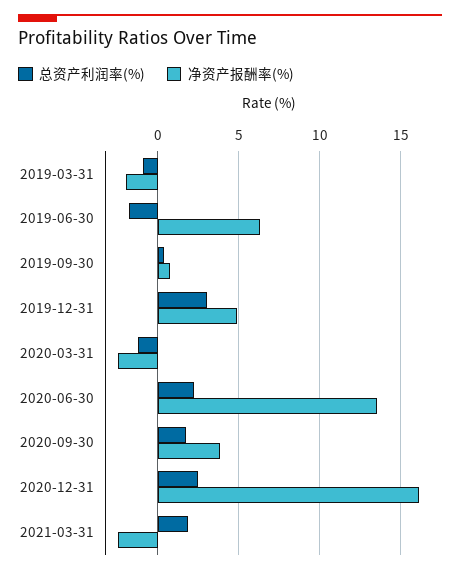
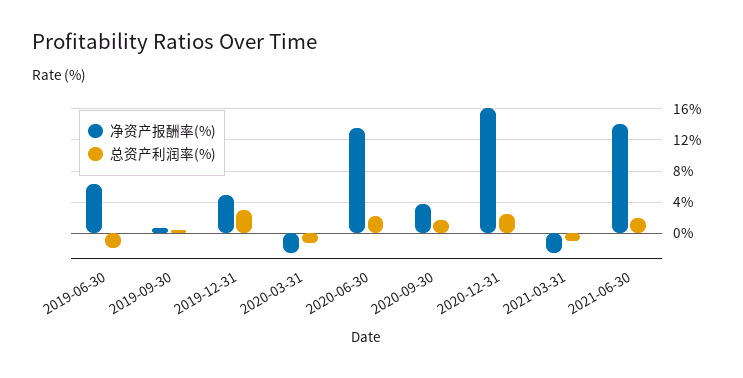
总资产利润率(%), 2019-03-31: -1 -> none
净资产报酬率(%), 2019-03-31: -2 -> none
总资产利润率(%), 2021-03-31: 2 -> -1
净资产报酬率(%), 2021-06-30: none -> 14
总资产利润率(%), 2021-06-30: none -> 2

